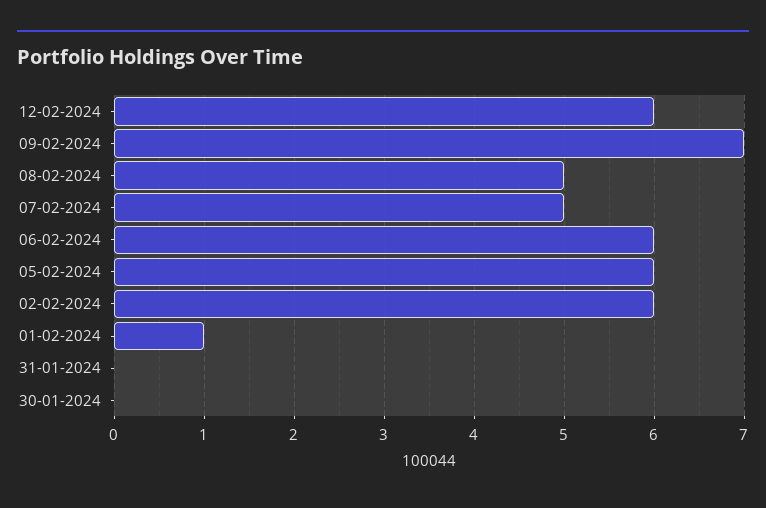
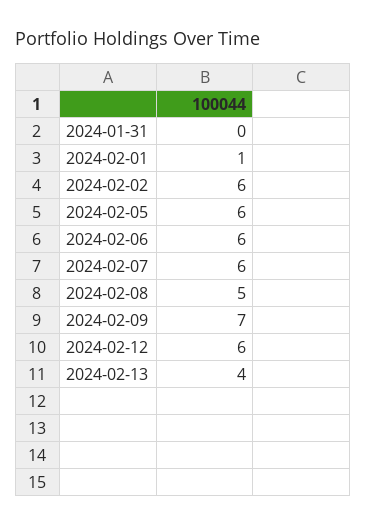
07-02-2024: 5 -> 6
30-01-2024: 0 -> none
2024-02-13: none -> 4

